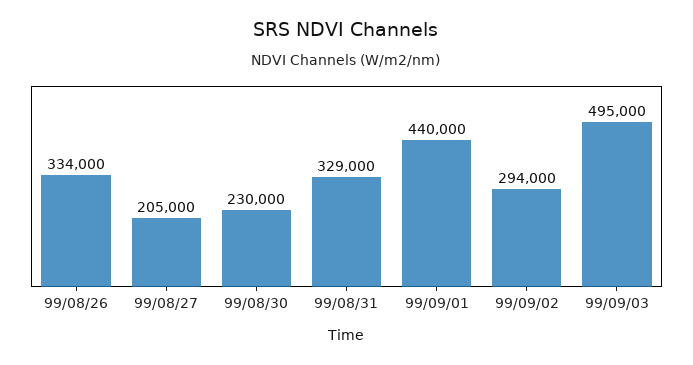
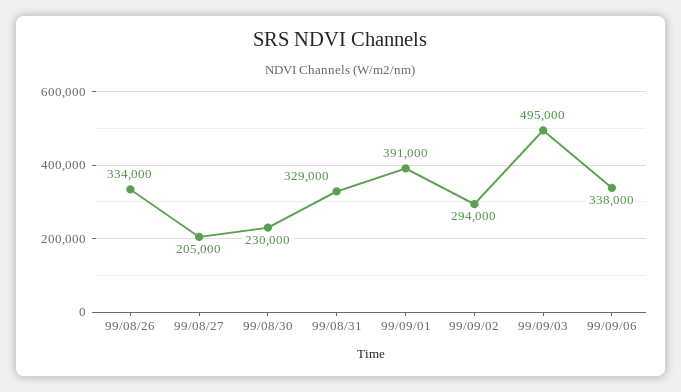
99/09/01: 440000 -> 391000
99/09/06: none -> 338000

